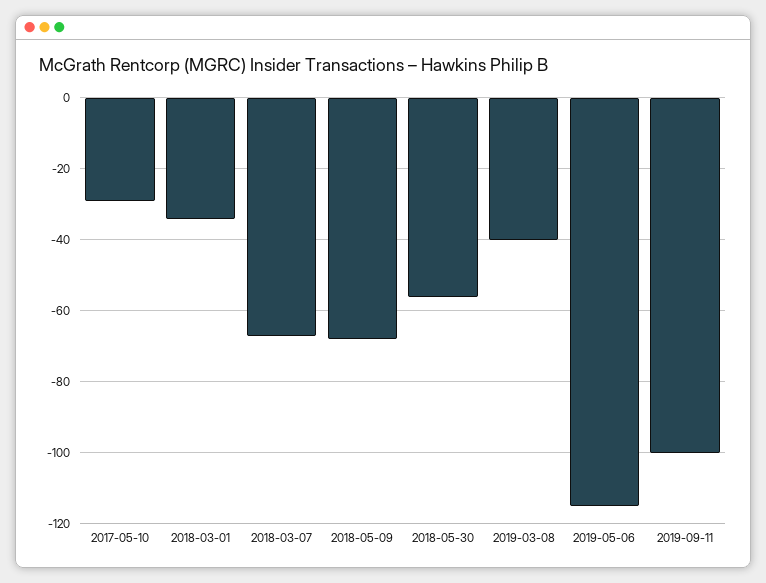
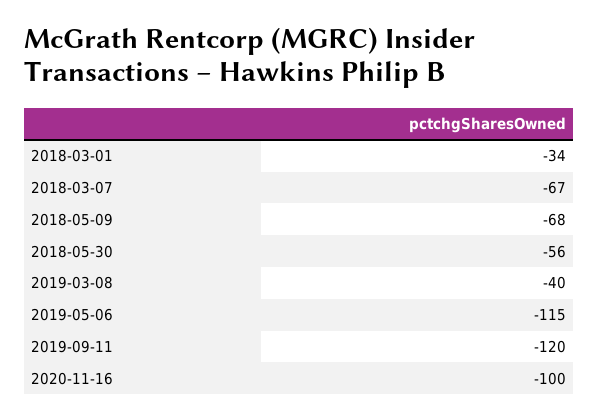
2017-05-10: -30 -> none
2019-09-11: -100 -> -120
2020-11-16: none -> -100

